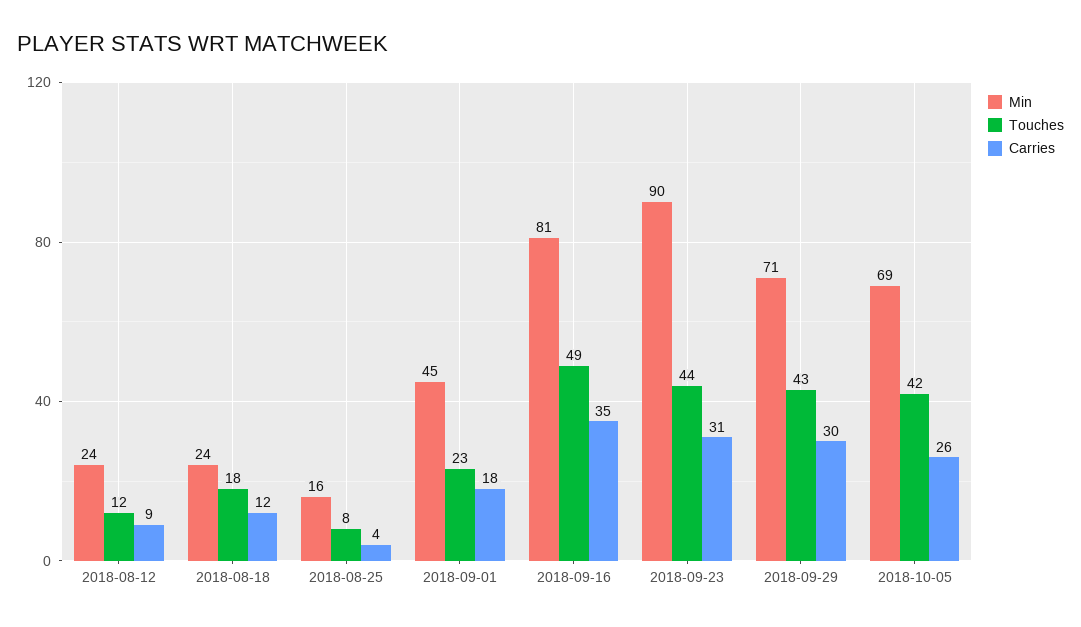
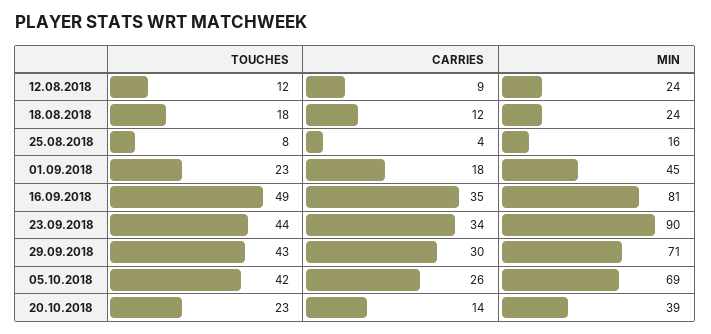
Carries, 2018-09-23: 31 -> 34
Touches, 20.10.2018: none -> 23
Carries, 20.10.2018: none -> 14
Min, 20.10.2018: none -> 39

